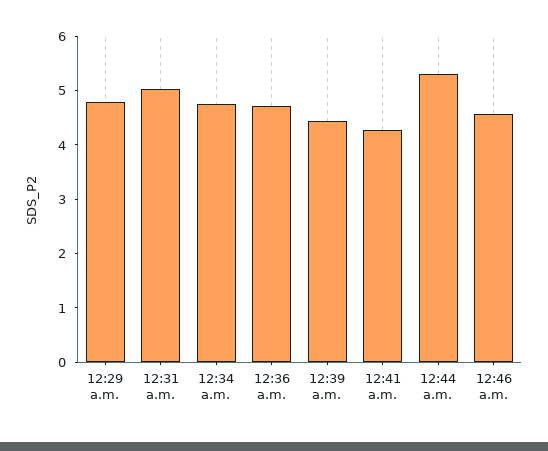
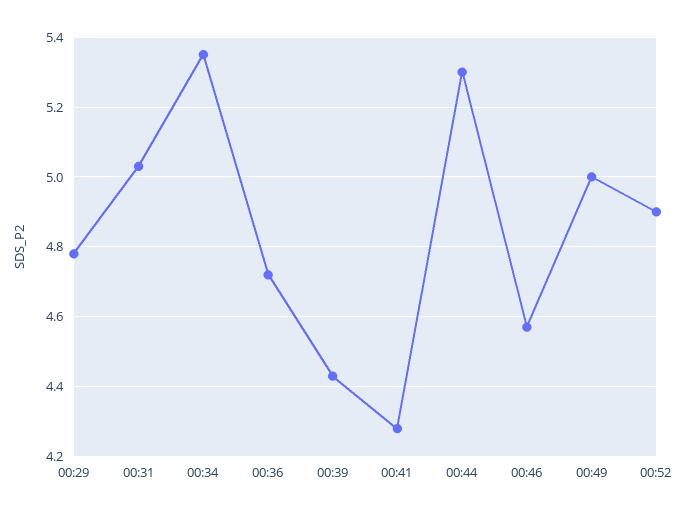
12:34 a.m.: 4.8 -> 5.35
00:49: none -> 5
00:52: none -> 4.9

